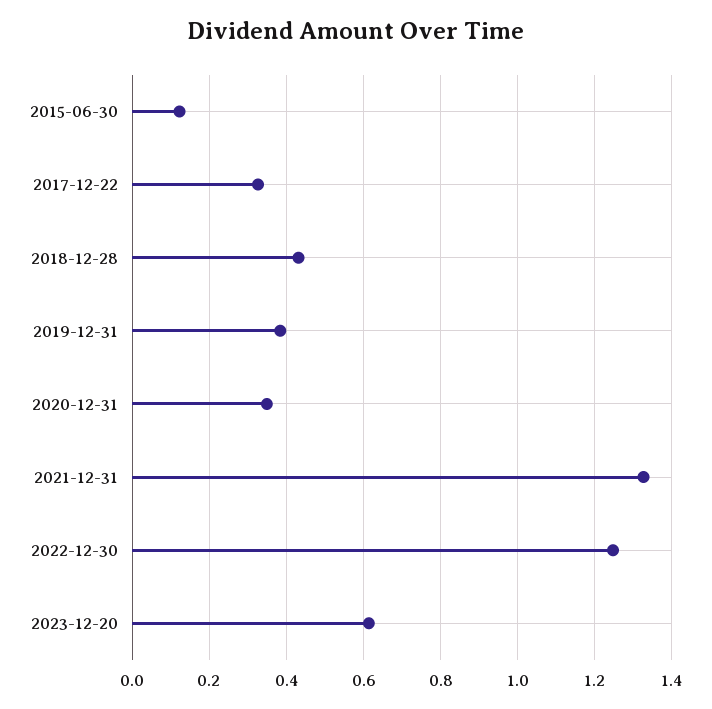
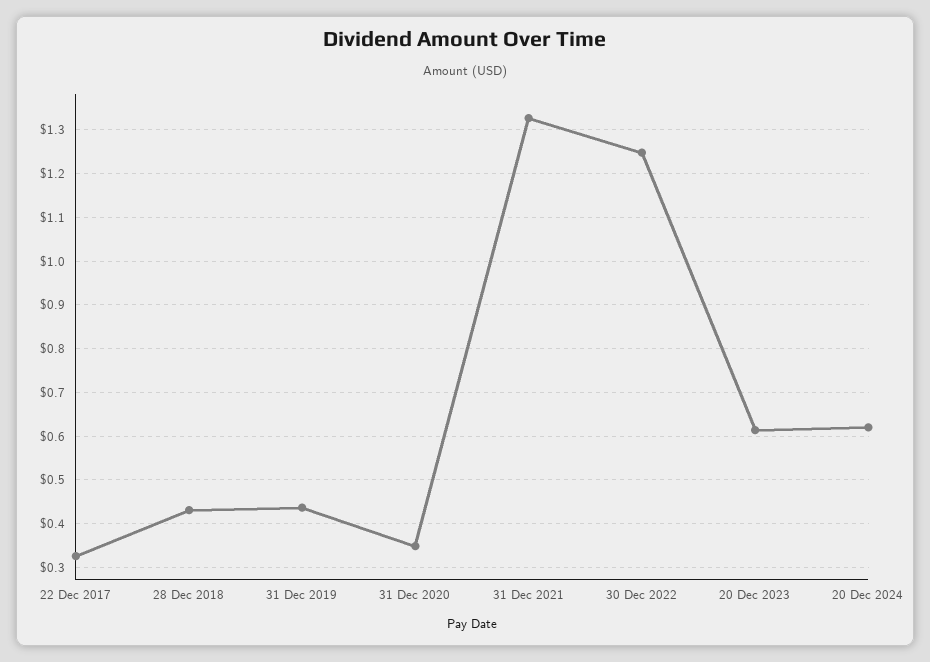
2015-06-30: 0.12 -> none
2019-12-31: 0.38 -> 0.44
20 Dec 2024: none -> 0.62

